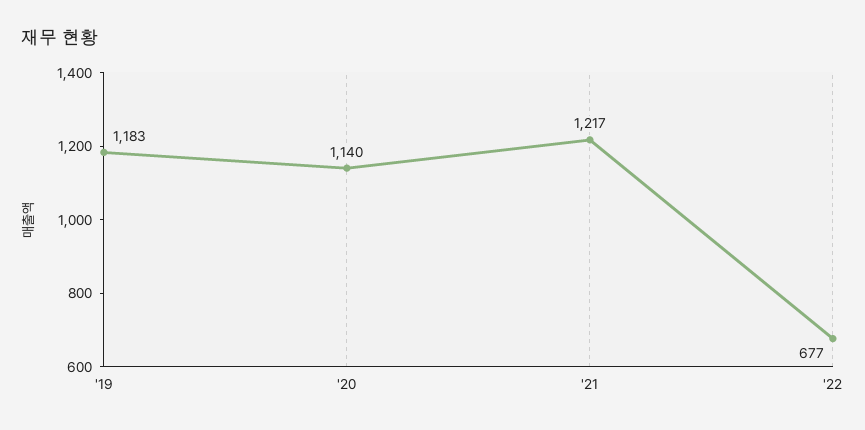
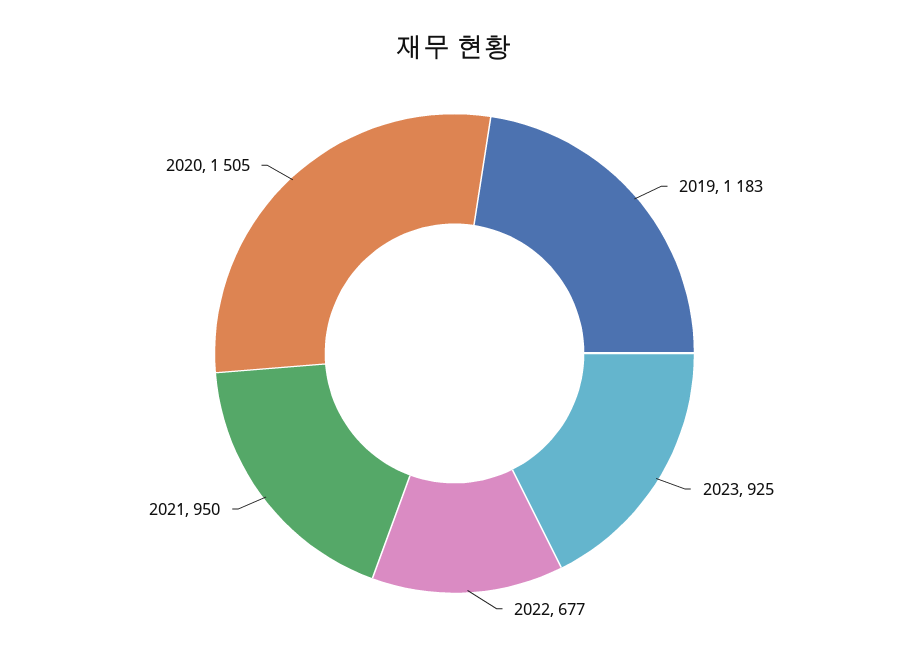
'20: 1140 -> 1505
'21: 1217 -> 950
2023: none -> 925

